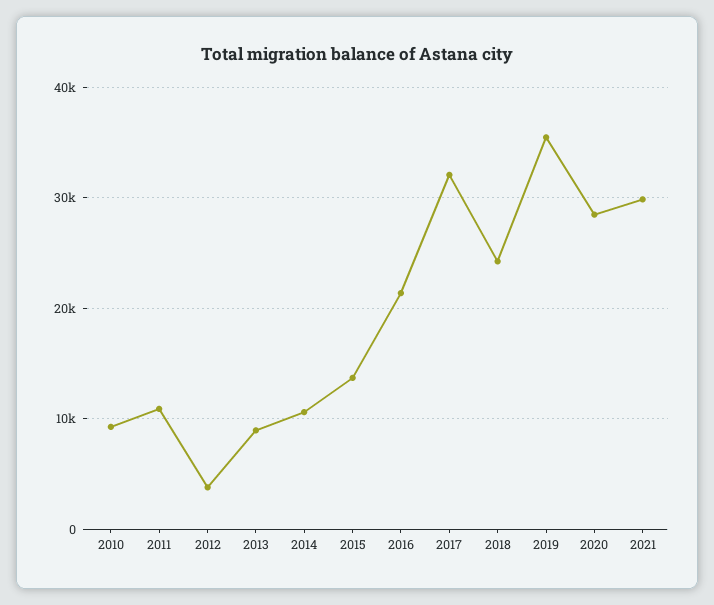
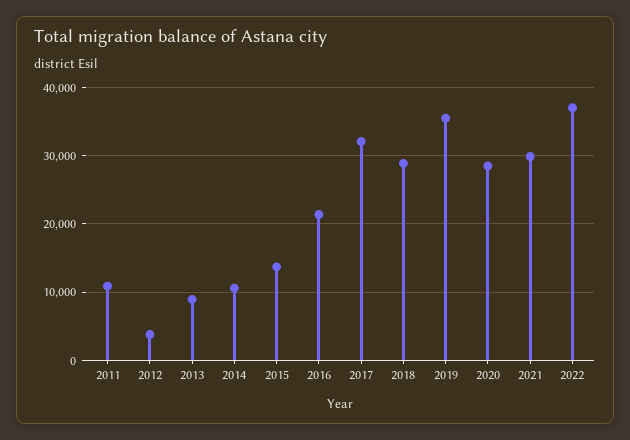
2010: 9000 -> none
2018: 24000 -> 29000
2022: none -> 37000

